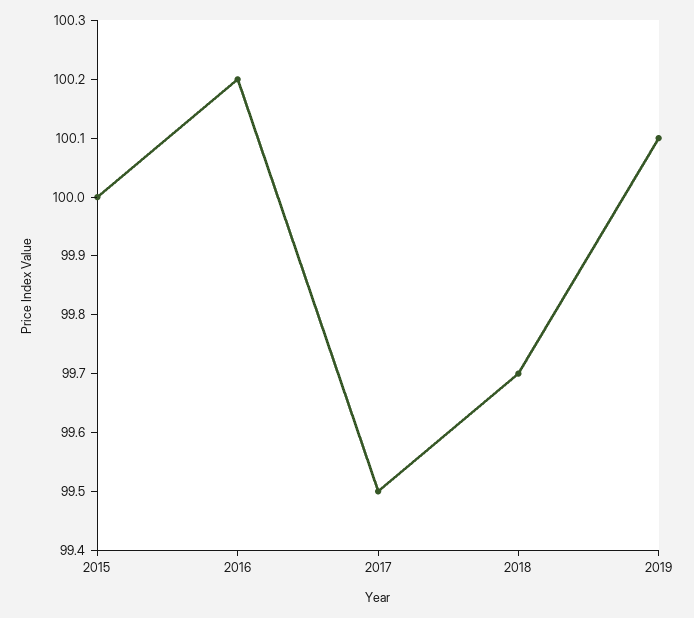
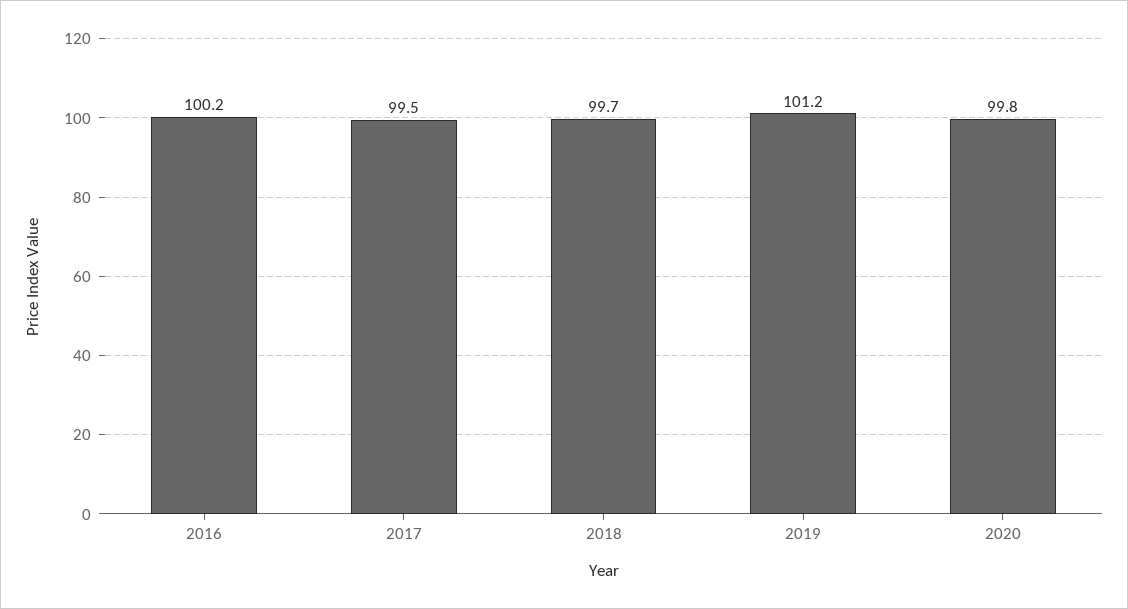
2015: 100 -> none
2019: 100.1 -> 101.2
2020: none -> 99.8

